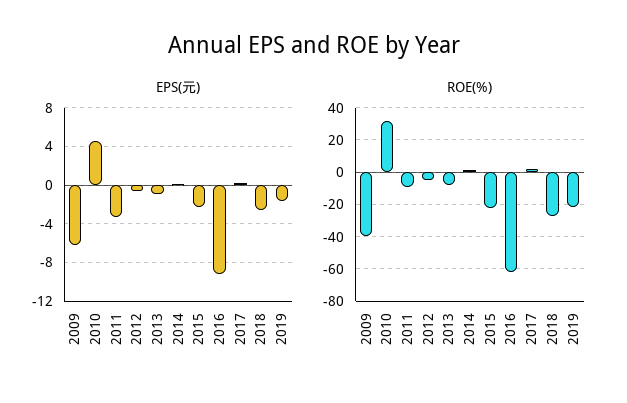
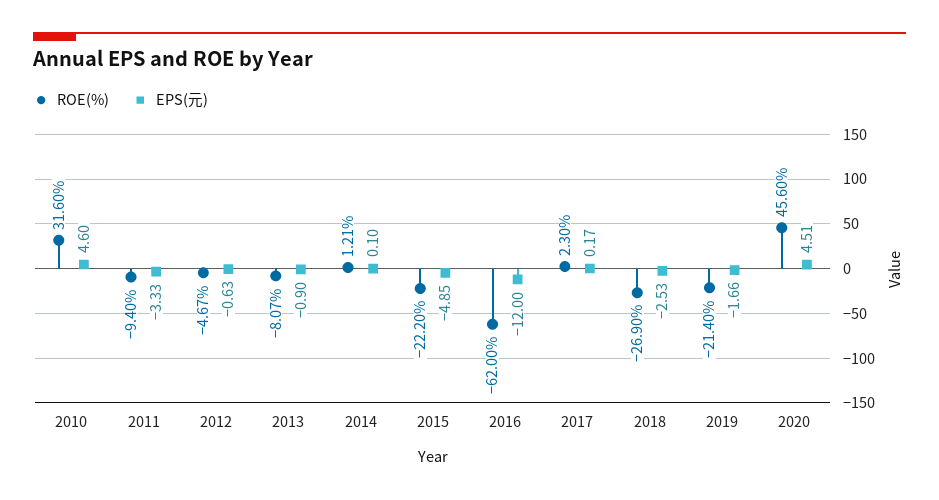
EPS(元), 2009: -6 -> none
EPS(元), 2015: -2 -> -4.85
EPS(元), 2016: -9 -> -12
ROE(%), 2009: -40 -> none
ROE(%), 2020: none -> 45.6
EPS(元), 2020: none -> 4.51

